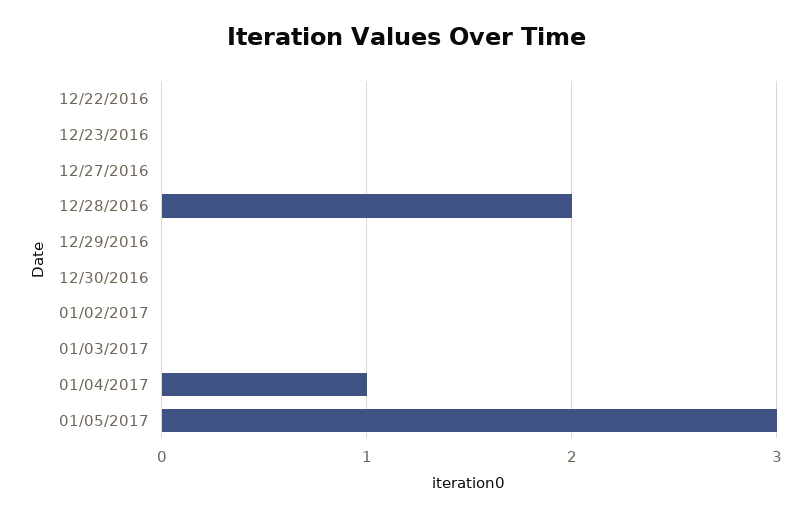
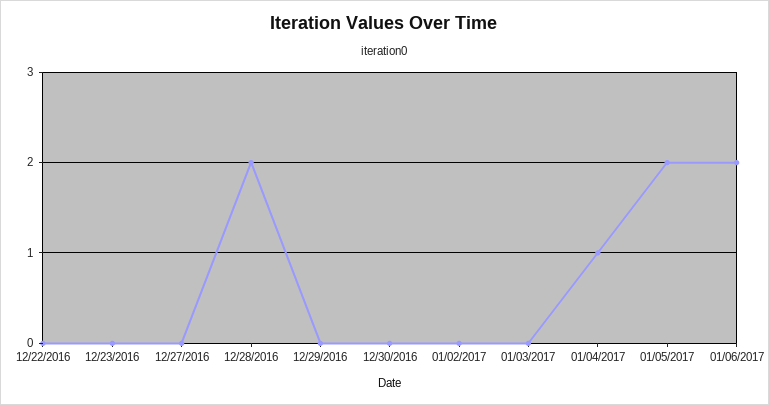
01/05/2017: 3 -> 2
01/06/2017: none -> 2

